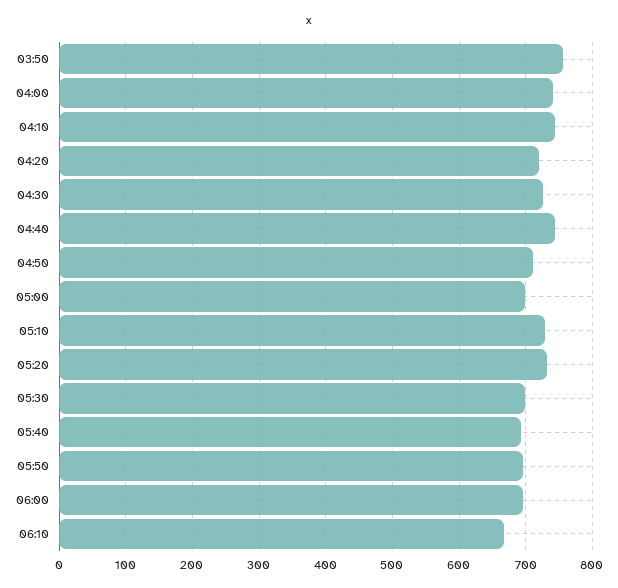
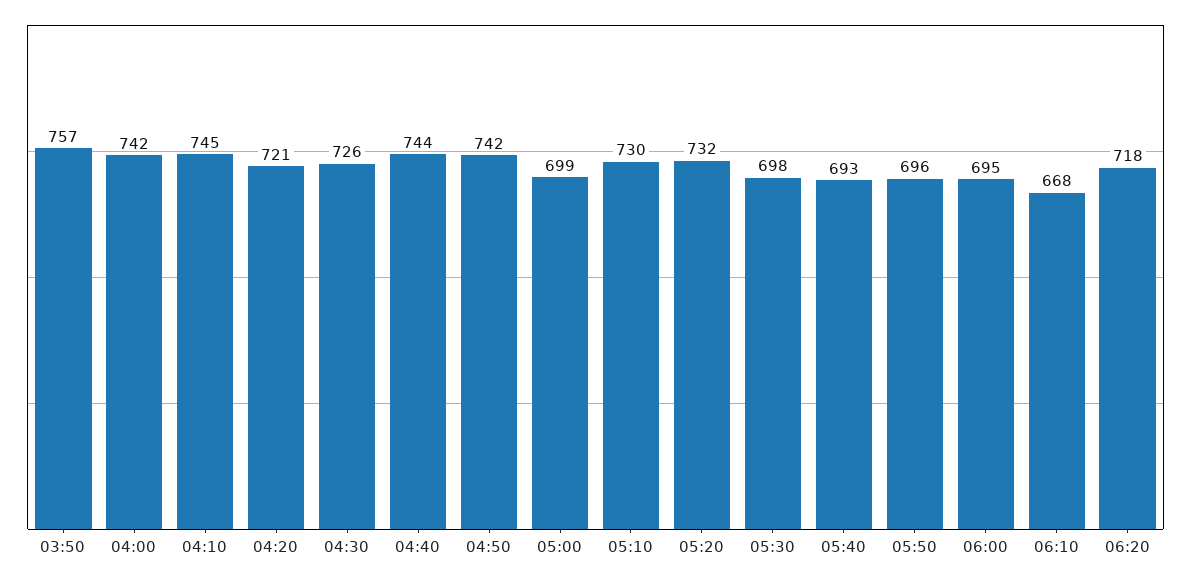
04:50: 710 -> 742
06:20: none -> 718

